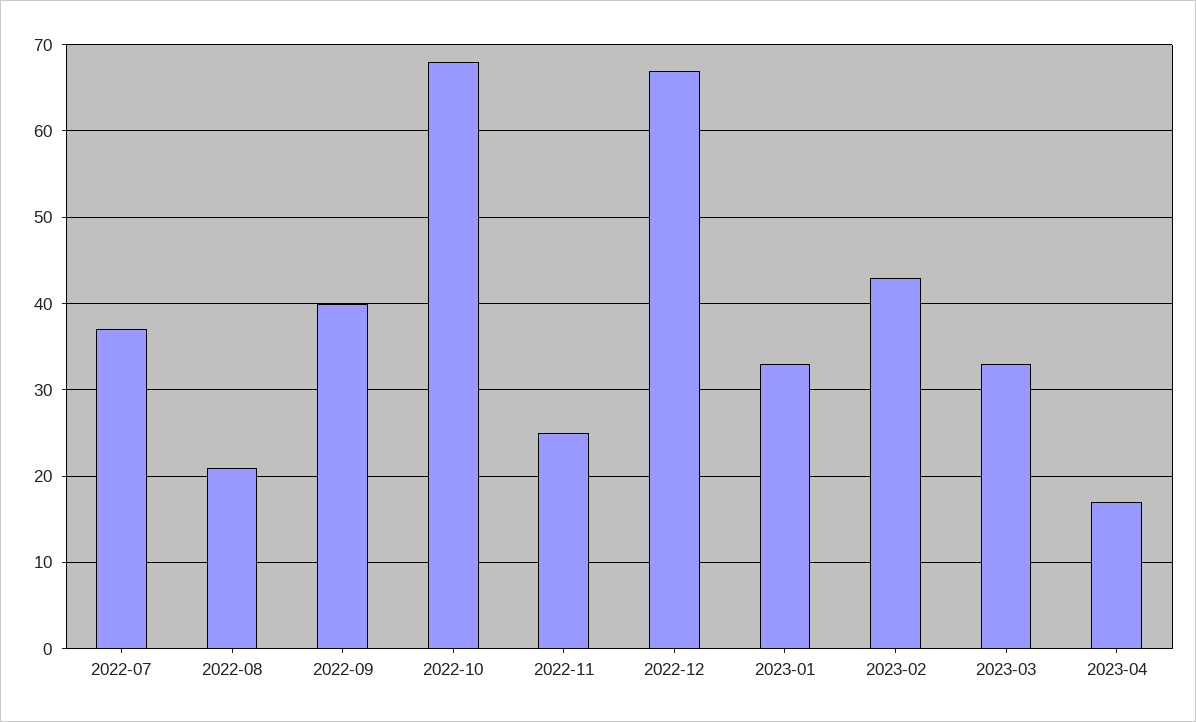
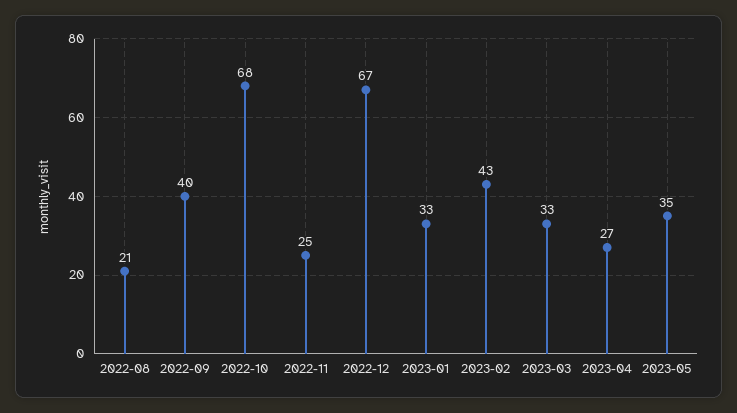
2022-07: 37 -> none
2023-04: 17 -> 27
2023-05: none -> 35

